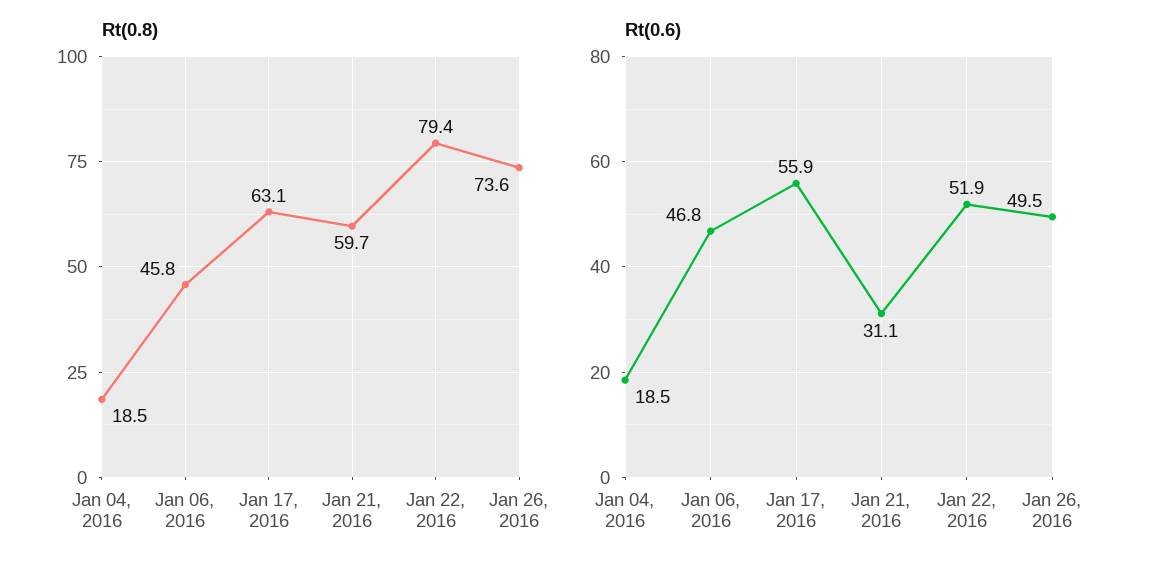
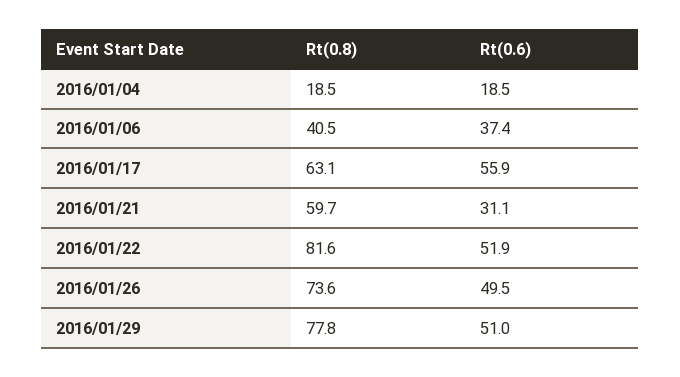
Rt(0.8), Jan 06, 2016: 45.8 -> 40.5
Rt(0.8), Jan 22, 2016: 79.4 -> 81.6
Rt(0.6), Jan 06, 2016: 46.8 -> 37.4
Rt(0.8), 2016/01/29: none -> 77.8
Rt(0.6), 2016/01/29: none -> 51

